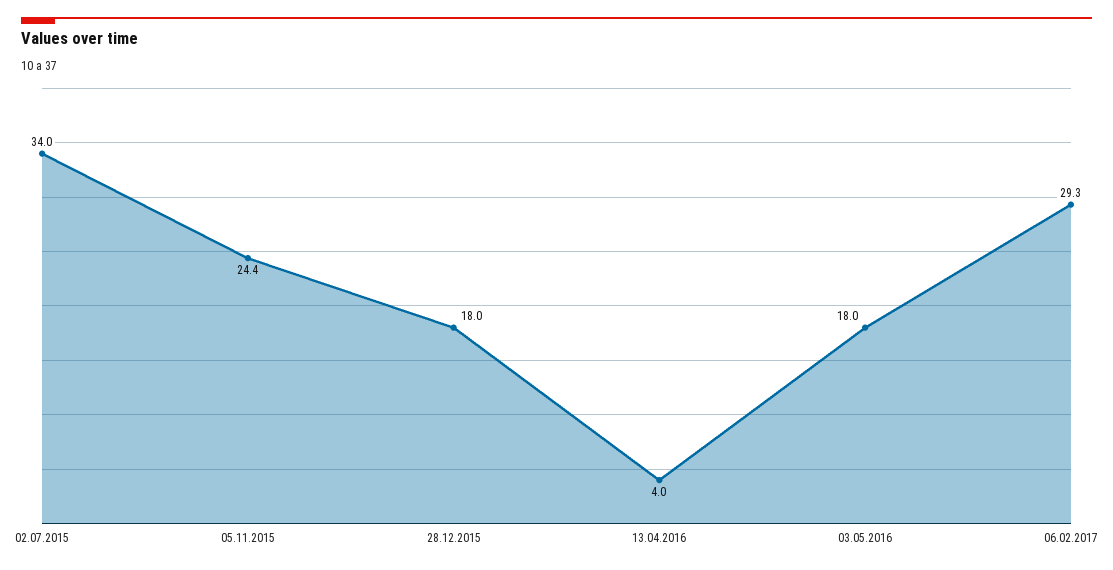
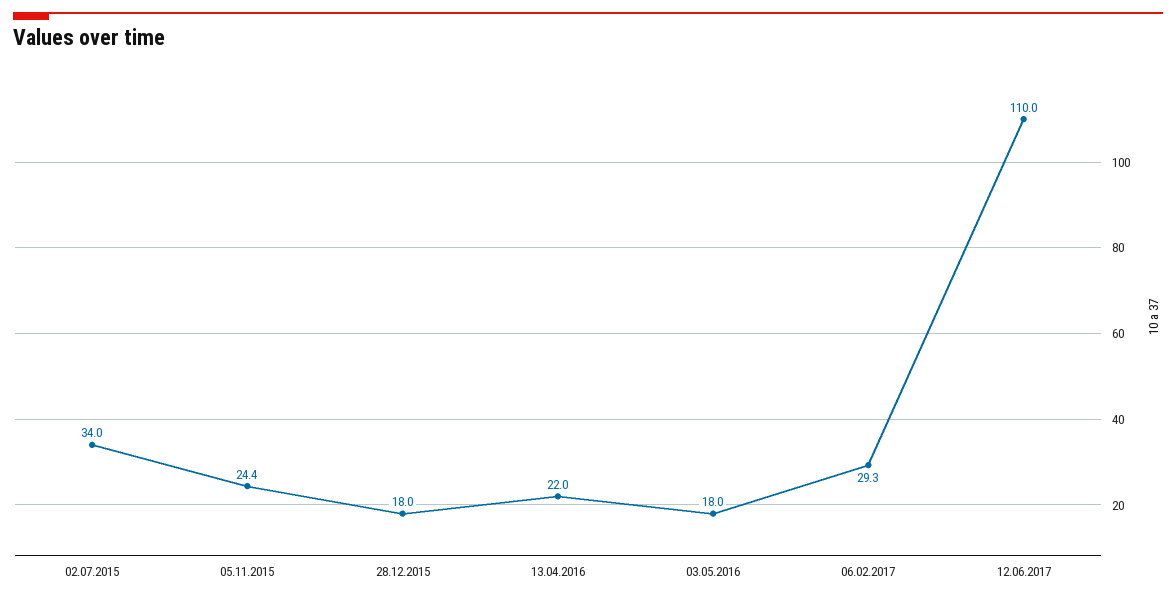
13.04.2016: 4 -> 22
12.06.2017: none -> 110

